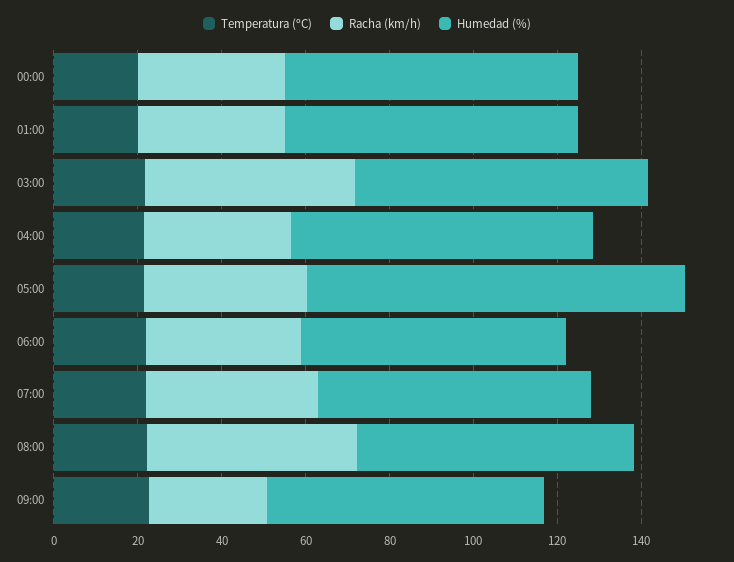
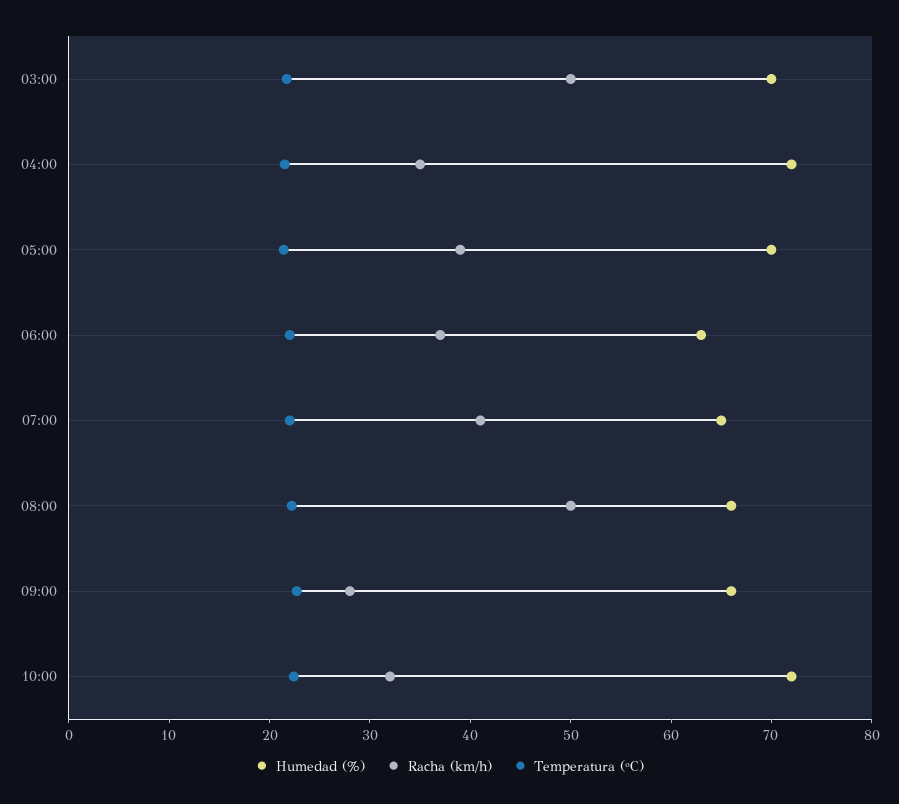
Temperatura (ºC), 00:00: 20 -> none
Racha (km/h), 00:00: 35 -> none
Humedad (%), 00:00: 70 -> none
Temperatura (ºC), 01:00: 20 -> none
Racha (km/h), 01:00: 35 -> none
Humedad (%), 01:00: 70 -> none
Humedad (%), 05:00: 90 -> 70
Humedad (%), 10:00: none -> 72
Racha (km/h), 10:00: none -> 32
Temperatura (ºC), 10:00: none -> 22

